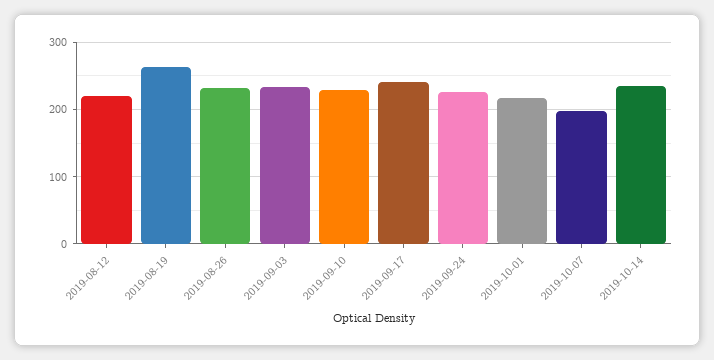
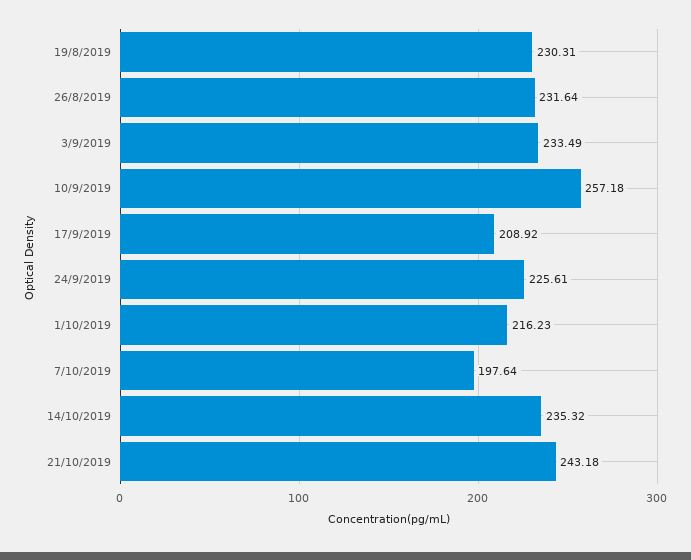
2019-08-12: 220 -> none
2019-08-19: 260 -> 230.31
2019-09-10: 230 -> 257.18
2019-09-17: 240 -> 208.92
21/10/2019: none -> 243.18

